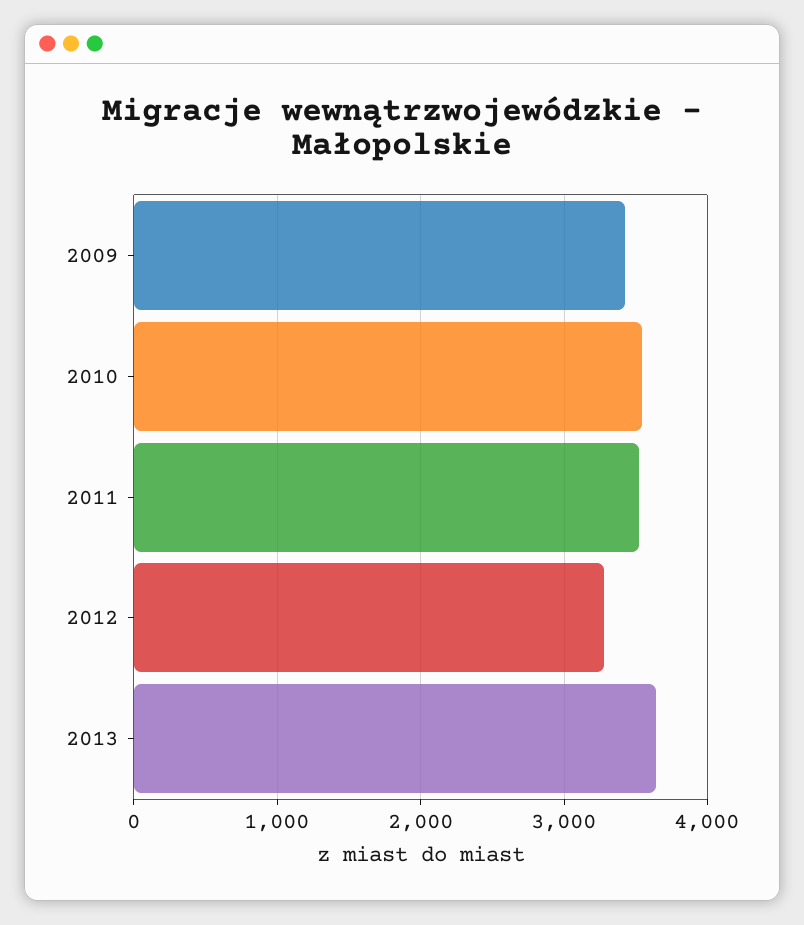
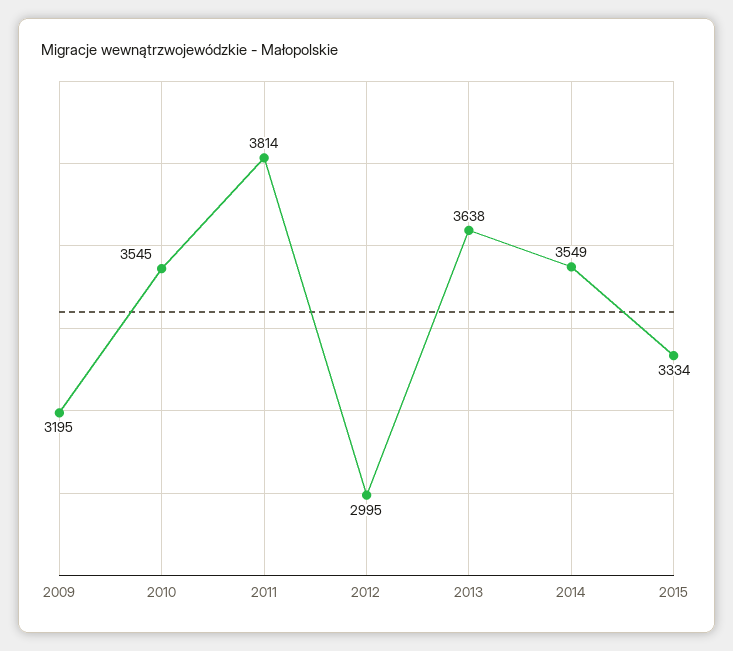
2009: 3400 -> 3195
2011: 3500 -> 3814
2012: 3300 -> 2995
2014: none -> 3549
2015: none -> 3334

